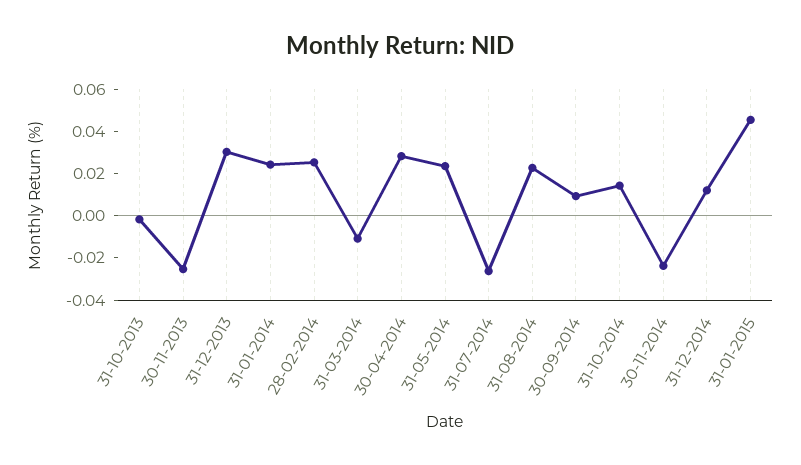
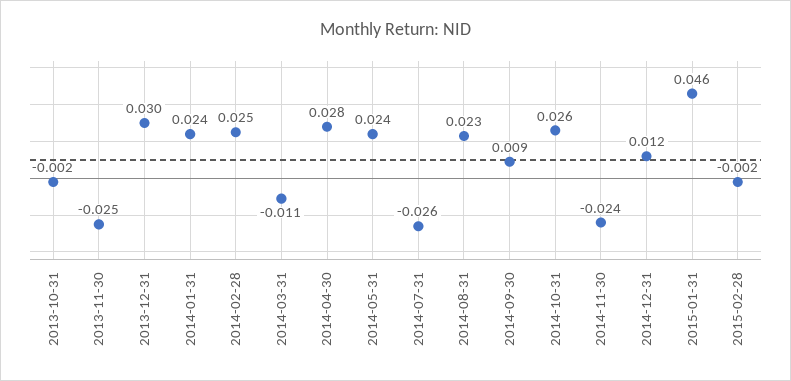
31-10-2014: 0.015 -> 0.026
2015-02-28: none -> -0.002

